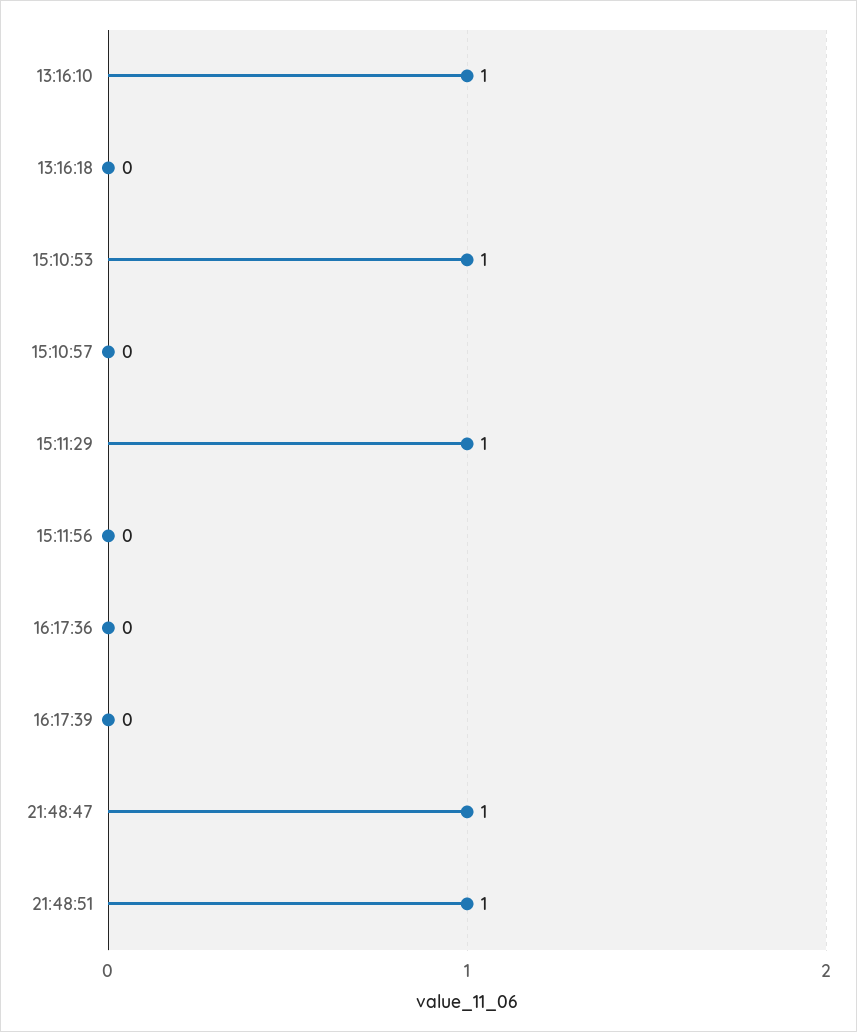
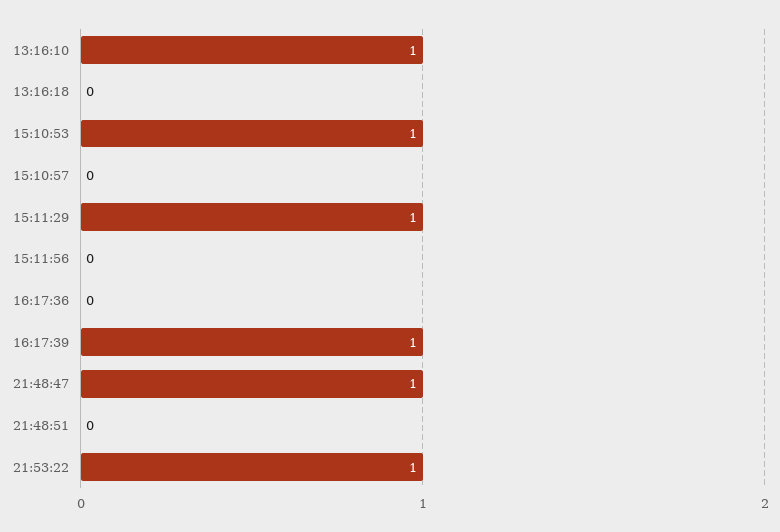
16:17:39: 0 -> 1
21:48:51: 1 -> 0
21:53:22: none -> 1

